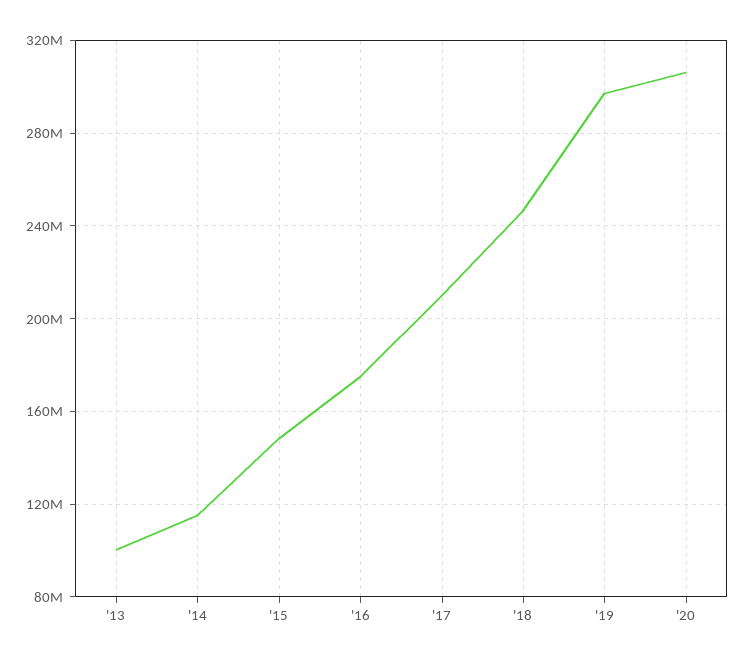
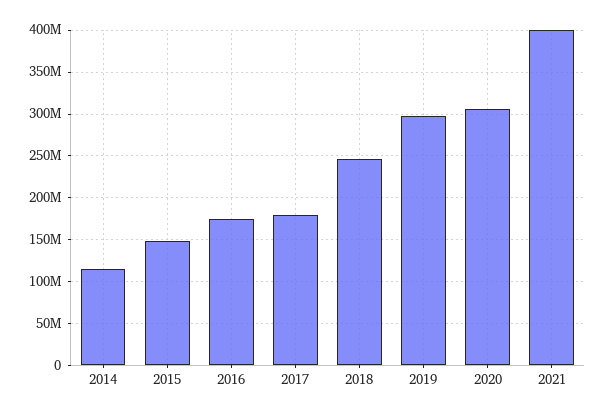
'13: 100000000 -> none
'17: 210000000 -> 180000000
2021: none -> 400000000

